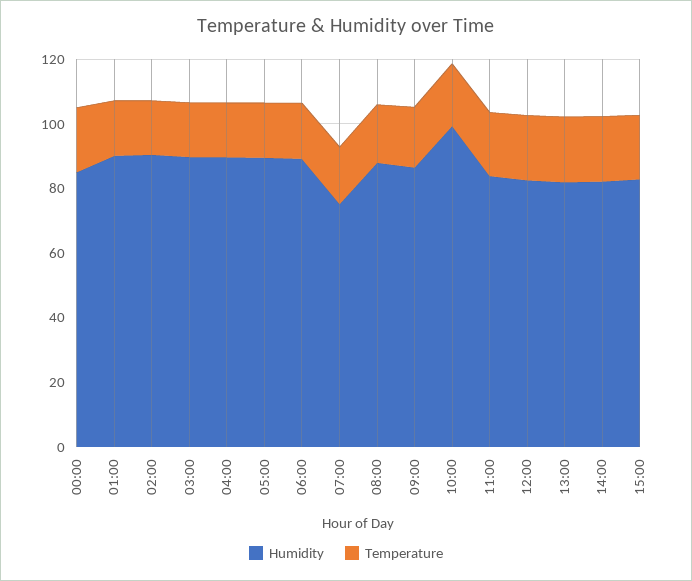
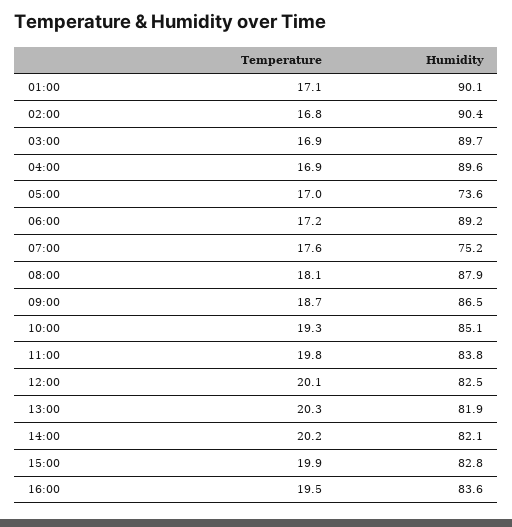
Humidity, 00:00: 85 -> none
Temperature, 00:00: 20 -> none
Humidity, 05:00: 90 -> 73.6
Humidity, 10:00: 100 -> 85.1
Temperature, 16:00: none -> 19.5
Humidity, 16:00: none -> 83.6

